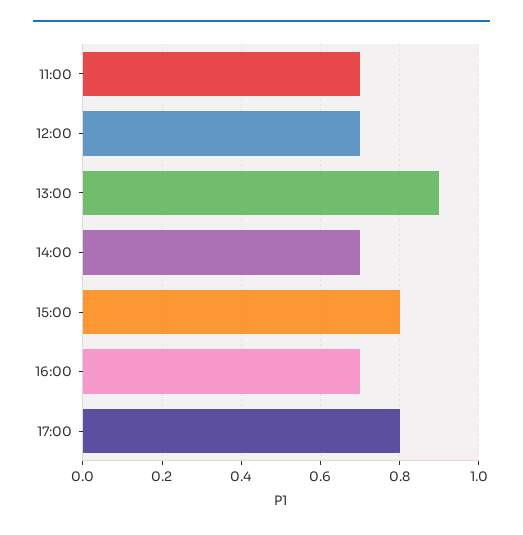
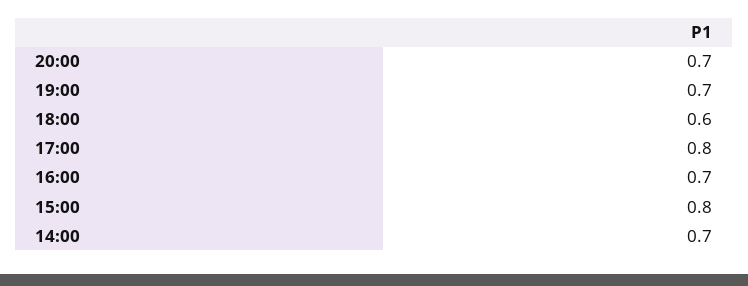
11:00: 0.7 -> none
12:00: 0.7 -> none
13:00: 0.9 -> none
20:00: none -> 0.7
19:00: none -> 0.7
18:00: none -> 0.6

